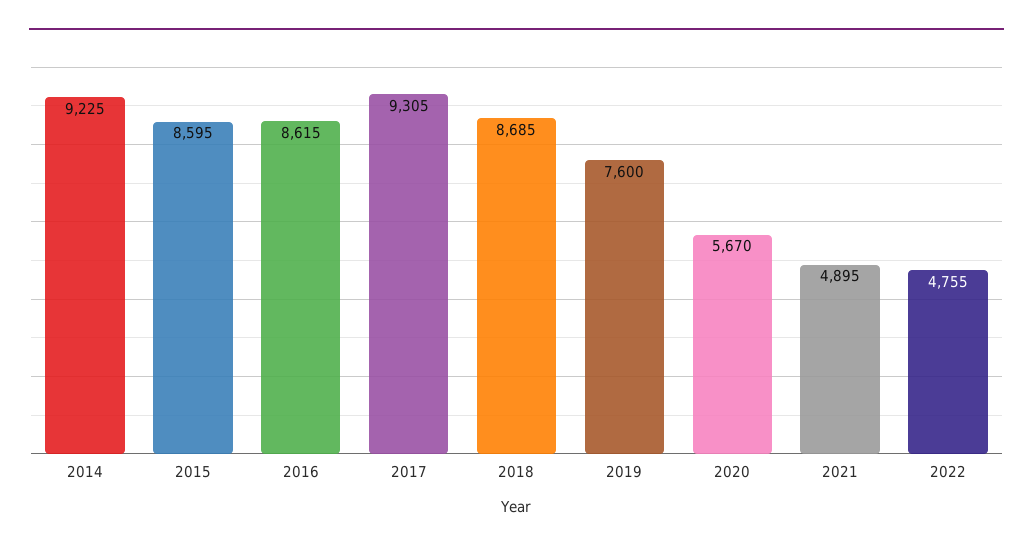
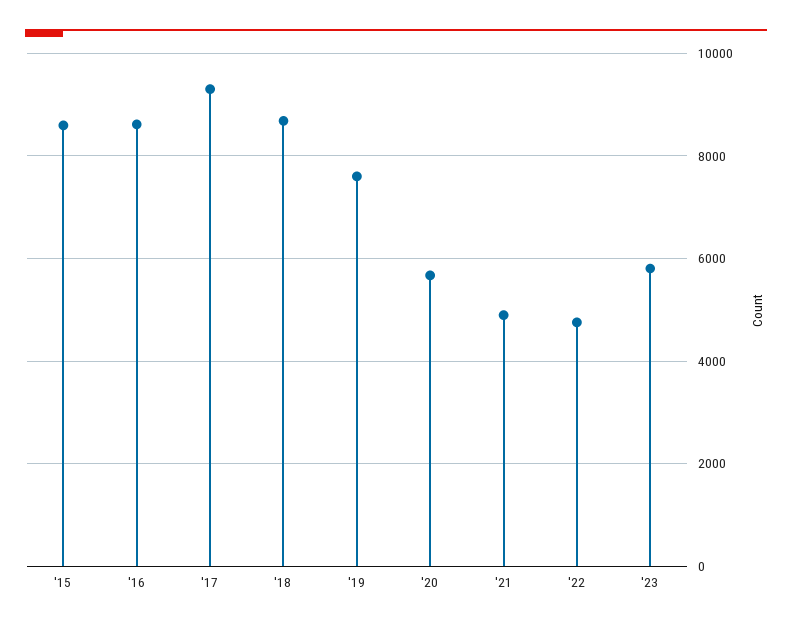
2014: 9225 -> none
'23: none -> 5800

